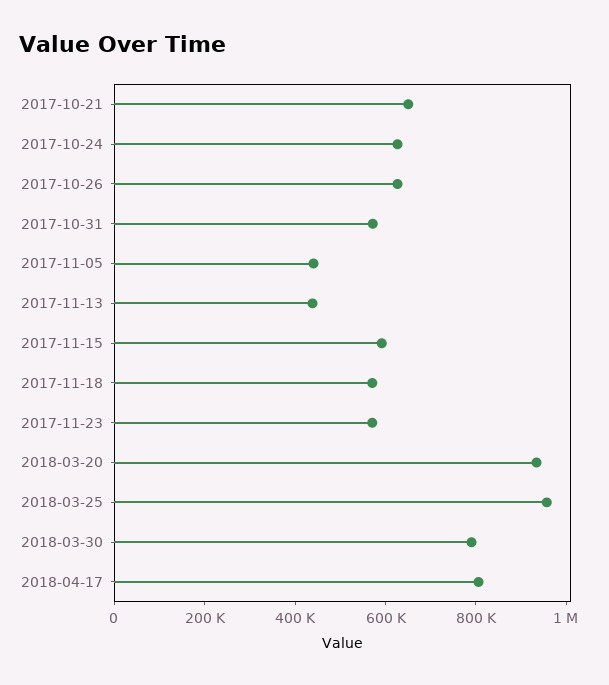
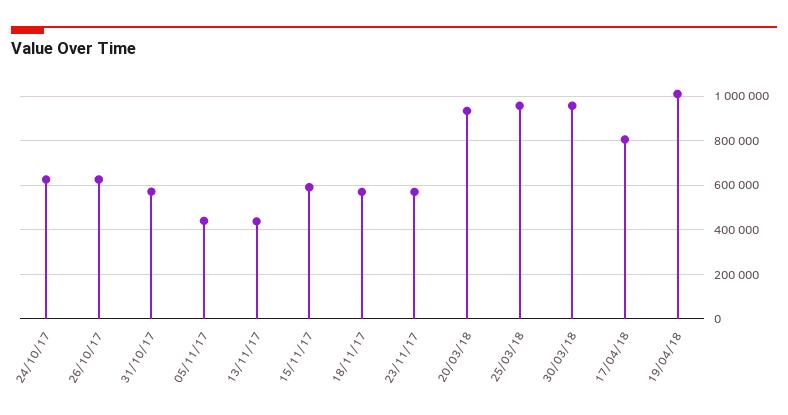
2017-10-21: 650000 -> none
2018-03-30: 800000 -> 950000
19/04/18: none -> 1000000

